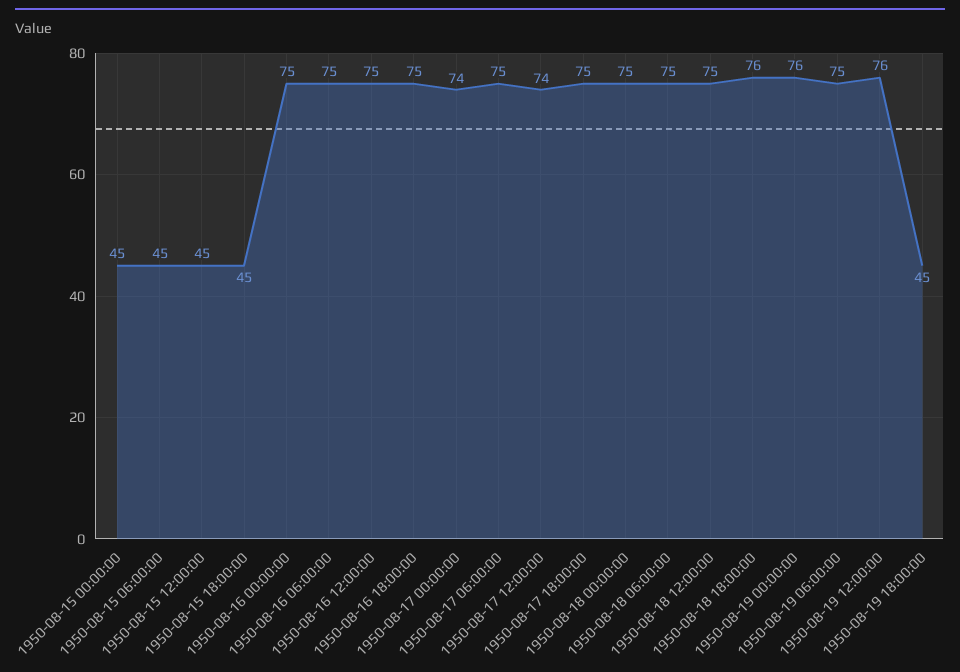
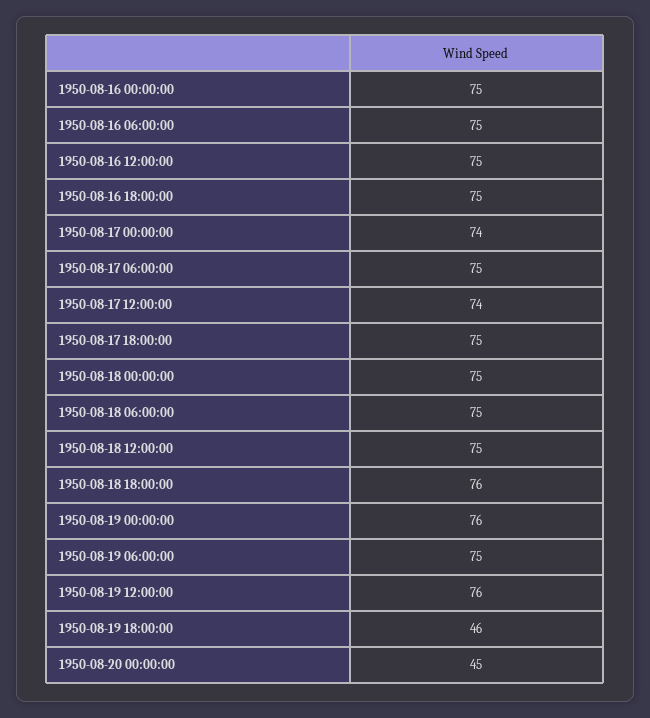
1950-08-15 00:00:00: 45 -> none
1950-08-15 06:00:00: 45 -> none
1950-08-15 12:00:00: 45 -> none
1950-08-15 18:00:00: 45 -> none
1950-08-19 18:00:00: 45 -> 46
1950-08-20 00:00:00: none -> 45

